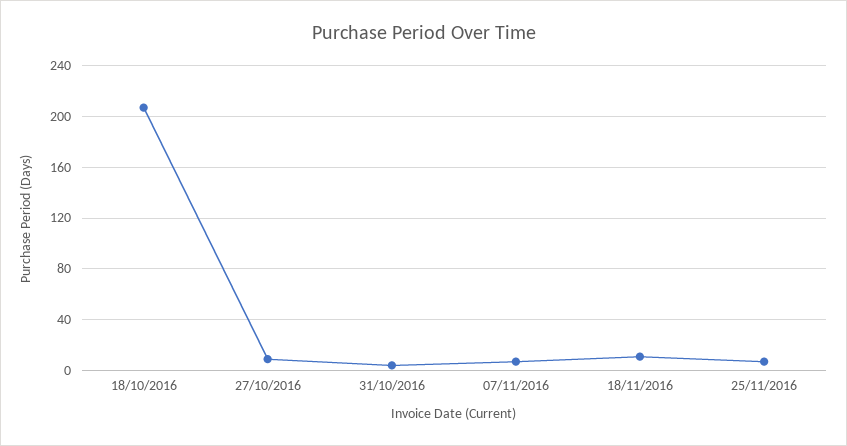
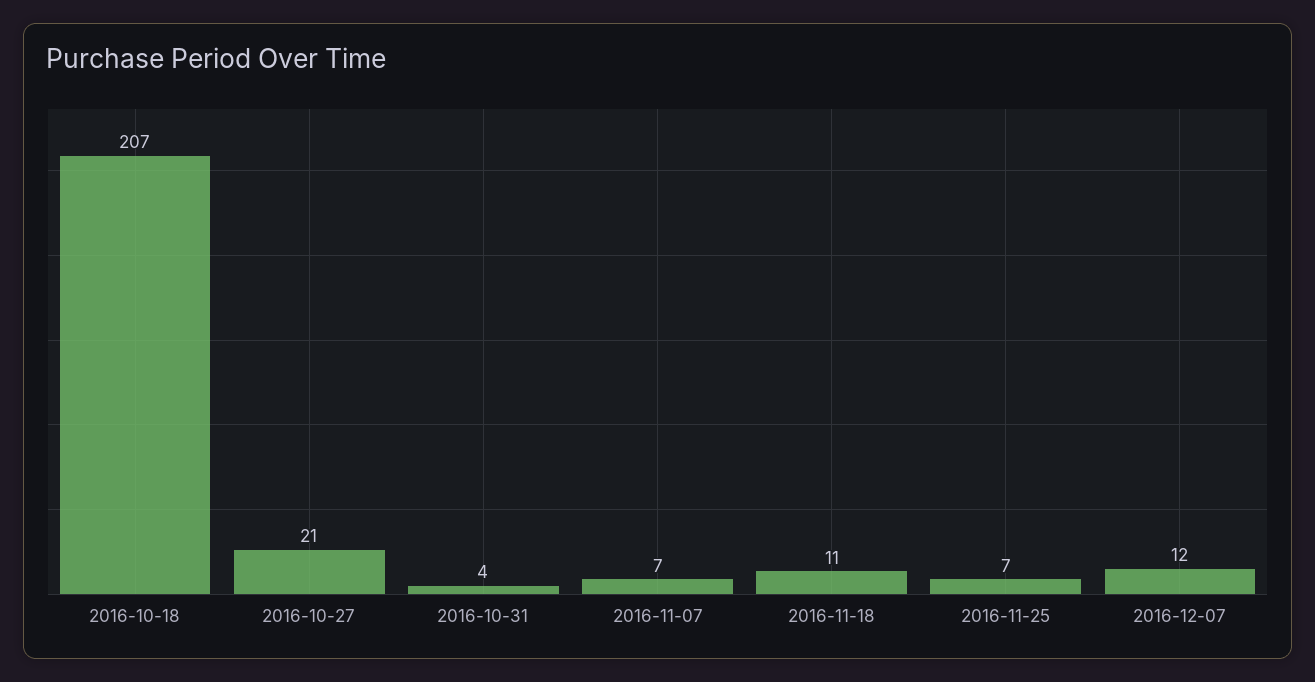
27/10/2016: 10 -> 21
2016-12-07: none -> 12

